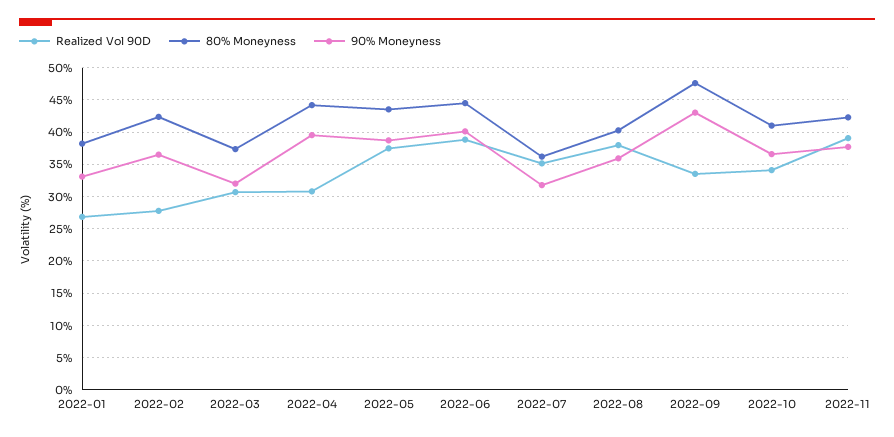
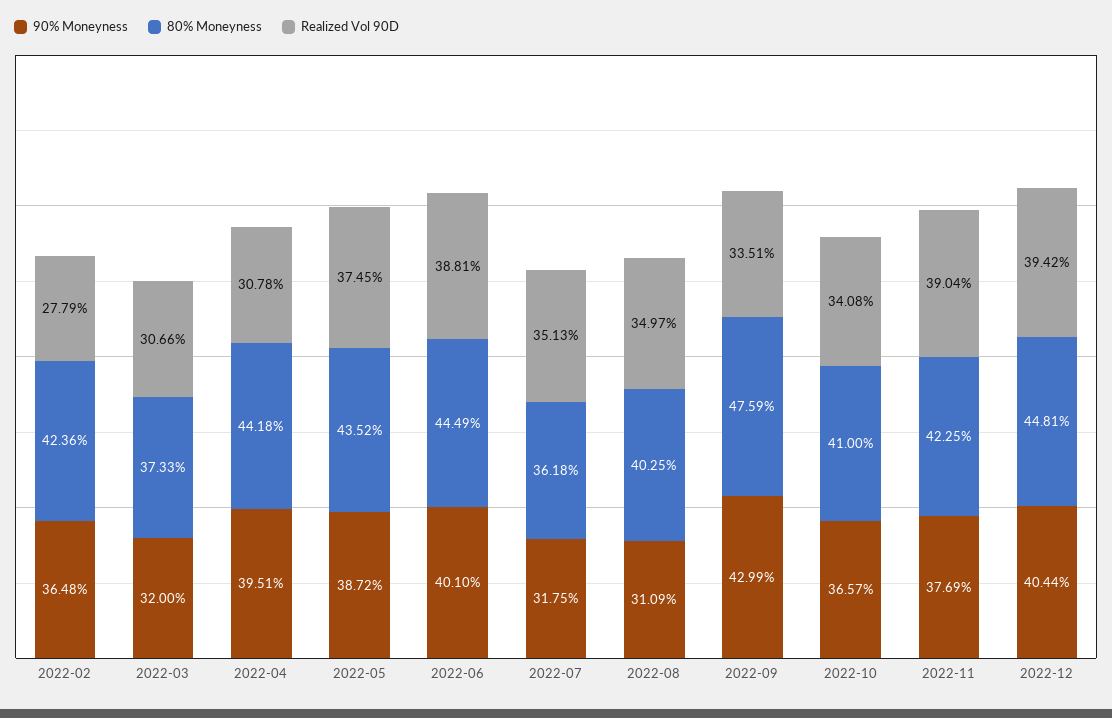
Realized Vol 90D, 2022-01: 27 -> none
80% Moneyness, 2022-01: 38 -> none
90% Moneyness, 2022-01: 33 -> none
Realized Vol 90D, 2022-08: 38 -> 34.97
90% Moneyness, 2022-08: 36 -> 31.09
90% Moneyness, 2022-12: none -> 40.44
80% Moneyness, 2022-12: none -> 44.81
Realized Vol 90D, 2022-12: none -> 39.42

